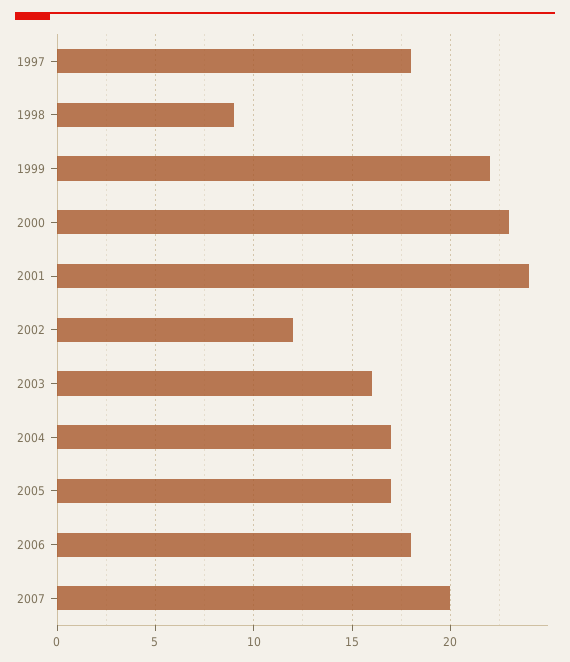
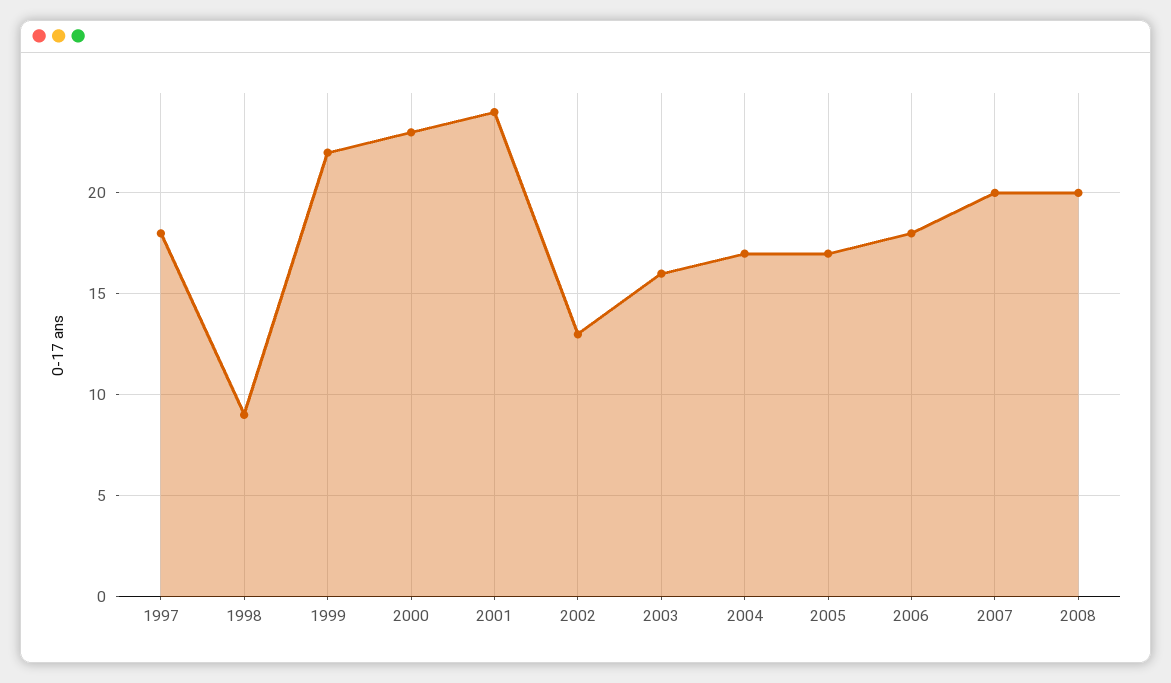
2002: 12 -> 13
2008: none -> 20

